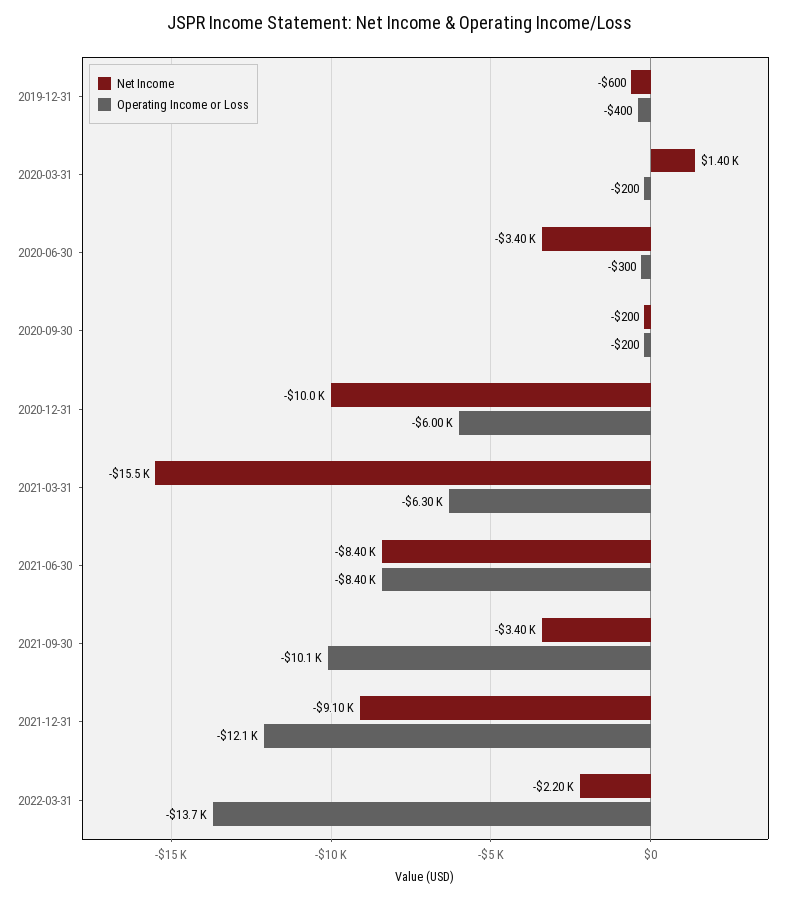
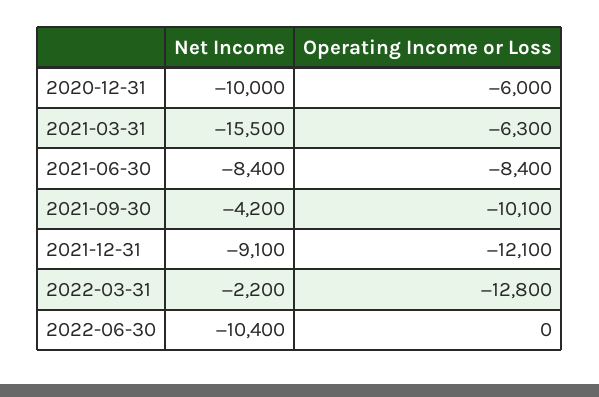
Net Income, 2019-12-31: -600 -> none
Operating Income or Loss, 2019-12-31: -400 -> none
Net Income, 2020-03-31: 1400 -> none
Operating Income or Loss, 2020-03-31: -200 -> none
Net Income, 2020-06-30: -3400 -> none
Operating Income or Loss, 2020-06-30: -300 -> none
Net Income, 2020-09-30: -200 -> none
Operating Income or Loss, 2020-09-30: -200 -> none
Net Income, 2021-09-30: -3400 -> -4200
Operating Income or Loss, 2022-03-31: -13700 -> -12800
Net Income, 2022-06-30: none -> -10400
Operating Income or Loss, 2022-06-30: none -> 0

